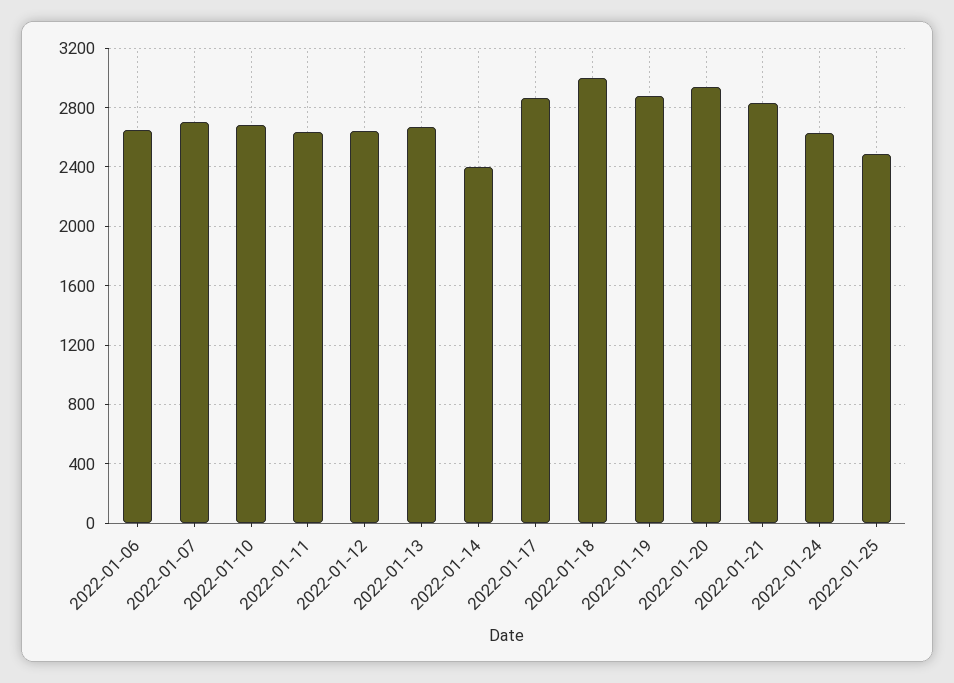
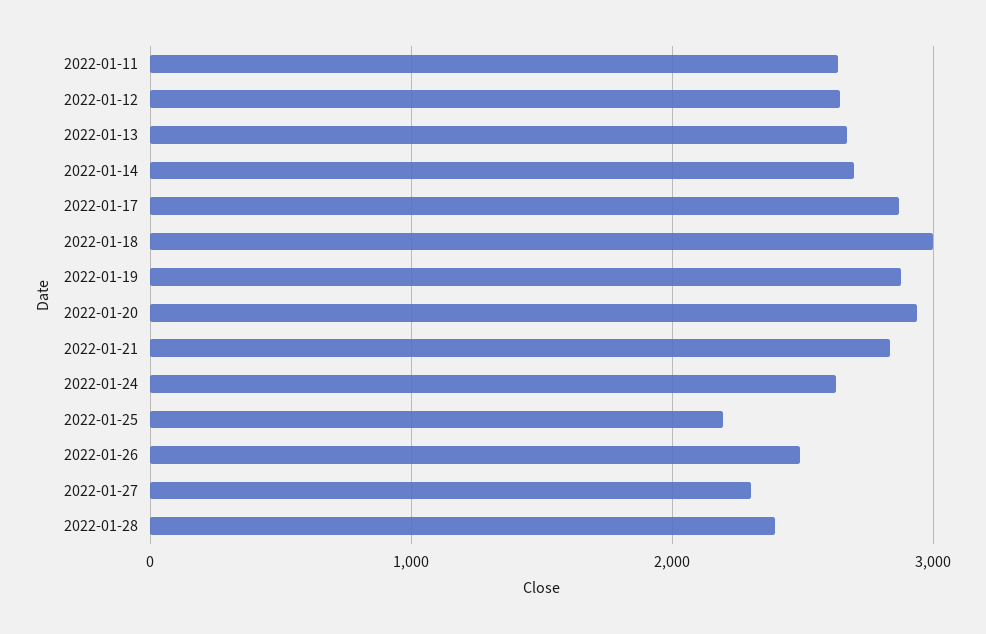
2022-01-06: 2650 -> none
2022-01-07: 2700 -> none
2022-01-10: 2700 -> none
2022-01-14: 2400 -> 2700
2022-01-25: 2500 -> 2200
2022-01-26: none -> 2500
2022-01-27: none -> 2300
2022-01-28: none -> 2400

